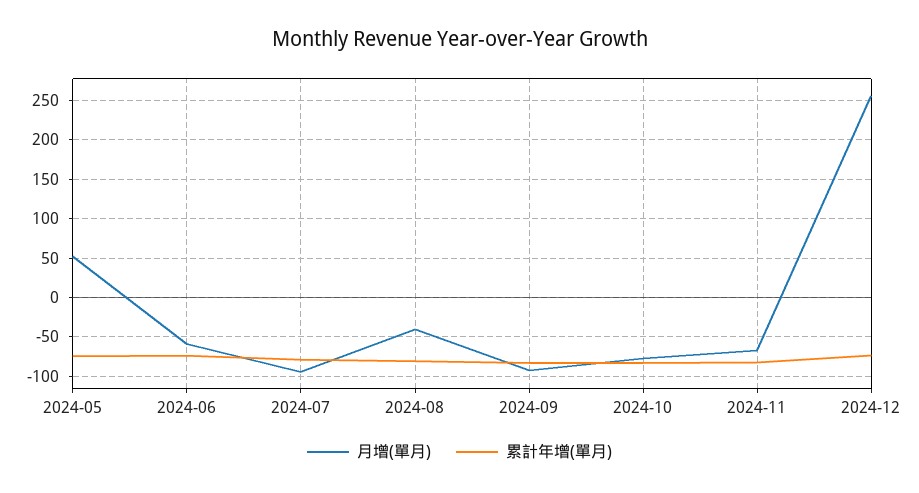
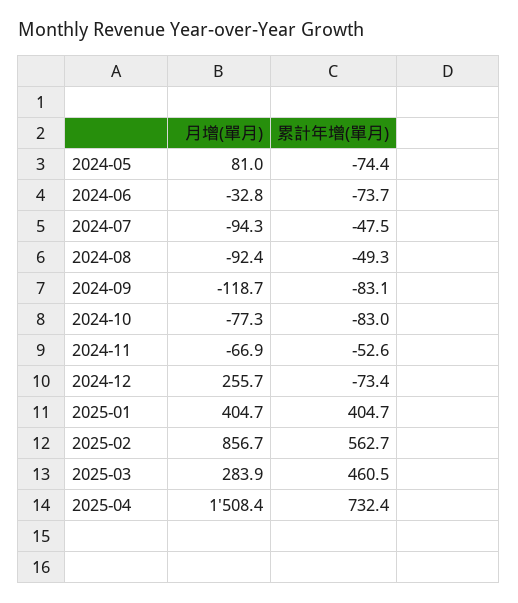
月增(單月), 2024-05: 50 -> 81
月增(單月), 2024-06: -60 -> -32.8
累計年增(單月), 2024-07: -80 -> -47.5
月增(單月), 2024-08: -40 -> -92.4
累計年增(單月), 2024-08: -80 -> -49.3
月增(單月), 2024-09: -90 -> -118.7
累計年增(單月), 2024-11: -80 -> -52.6
月增(單月), 2025-01: none -> 404.7
累計年增(單月), 2025-01: none -> 404.7
月增(單月), 2025-02: none -> 856.7
累計年增(單月), 2025-02: none -> 562.7
月增(單月), 2025-03: none -> 283.9
累計年增(單月), 2025-03: none -> 460.5
月增(單月), 2025-04: none -> 1508.4
累計年增(單月), 2025-04: none -> 732.4

